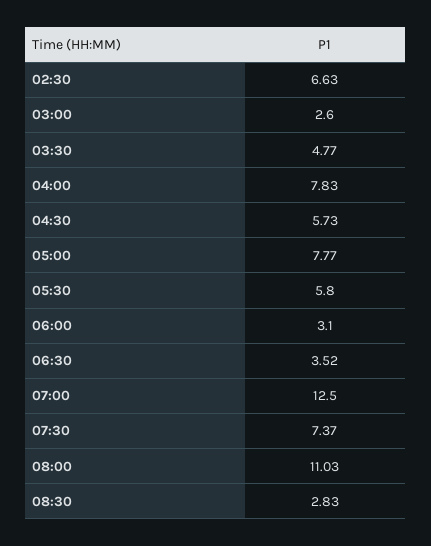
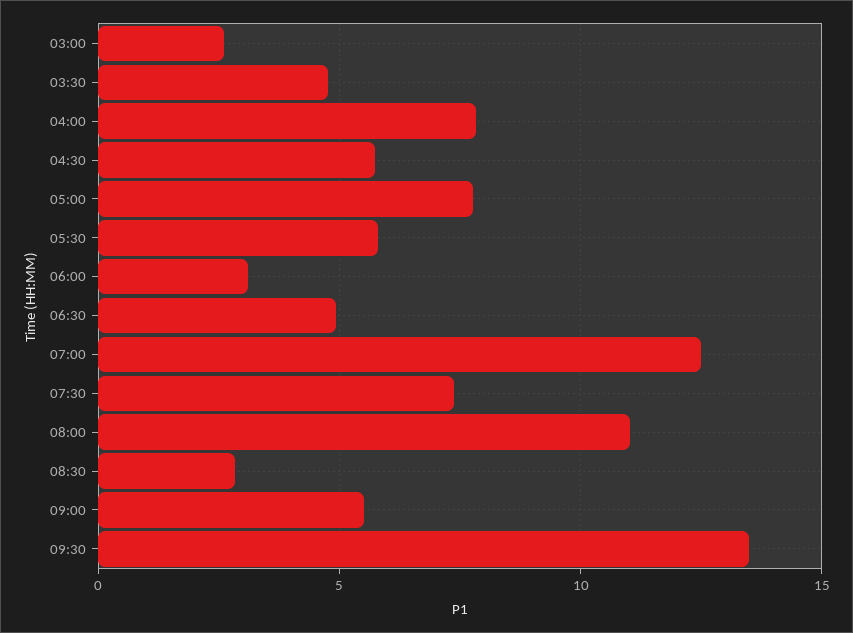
02:30: 6.63 -> none
06:30: 3.52 -> 5
09:00: none -> 5.5
09:30: none -> 13.5

